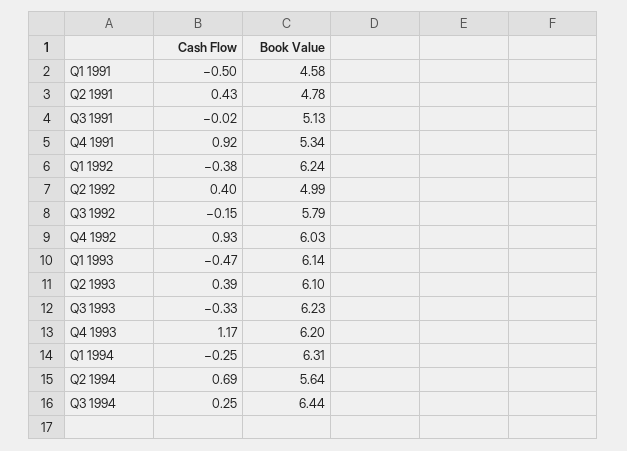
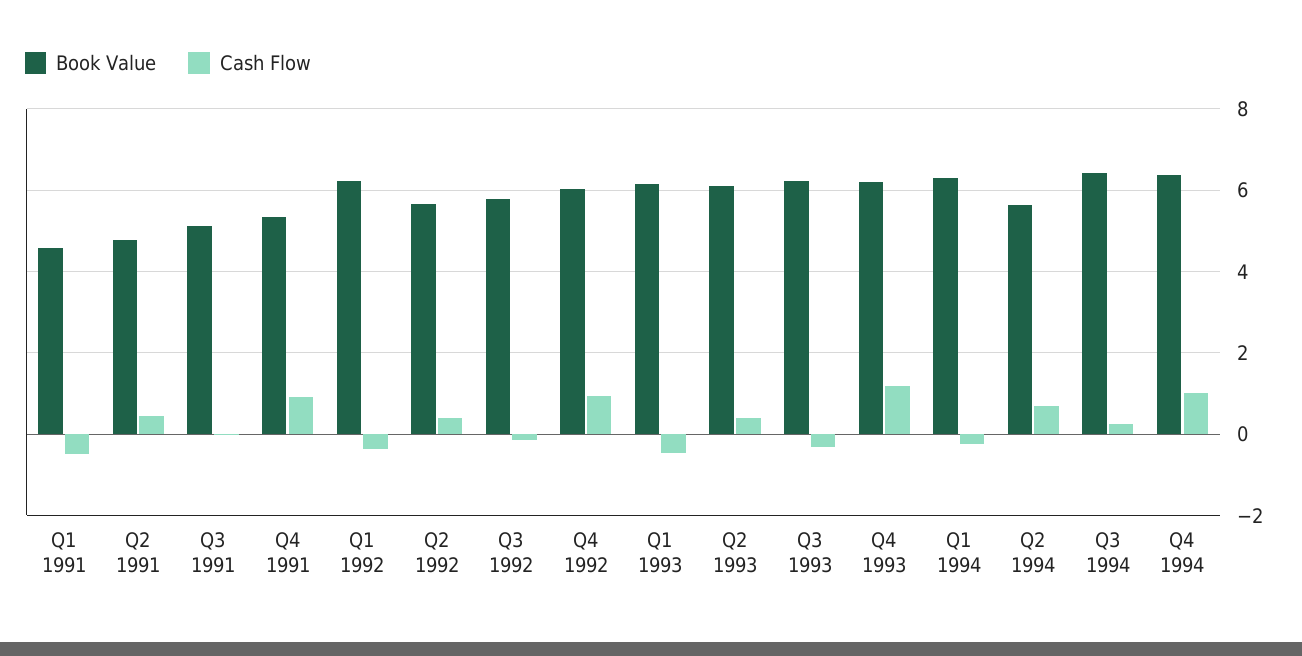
Book Value, Q2 1992: 4.99 -> 5.6
Book Value, Q4 1994: none -> 6.4
Cash Flow, Q4 1994: none -> 1

